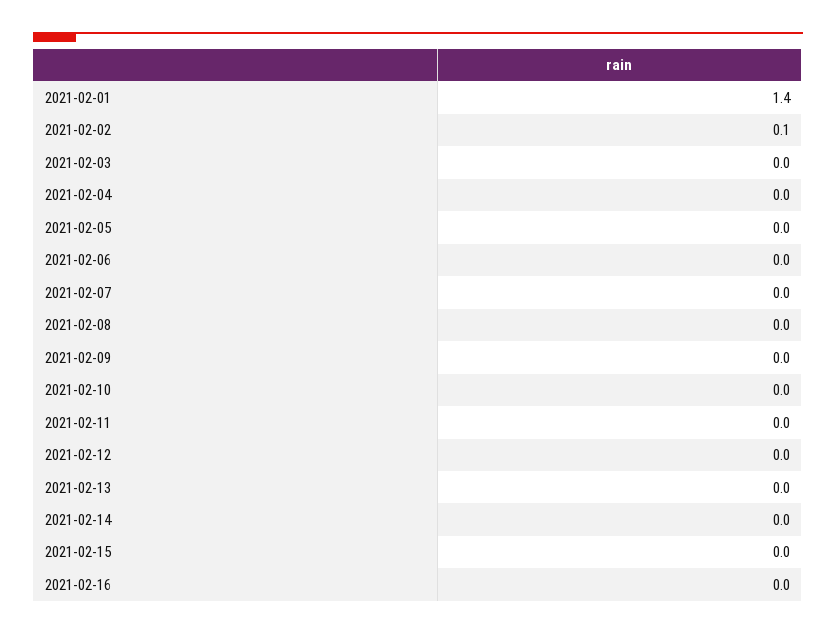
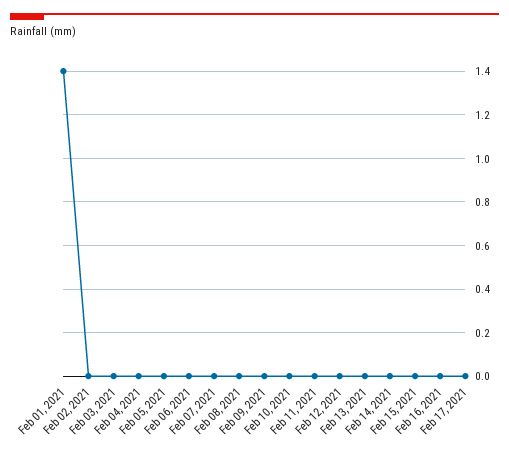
2021-02-02: 0.1 -> 0
Feb 17, 2021: none -> 0

